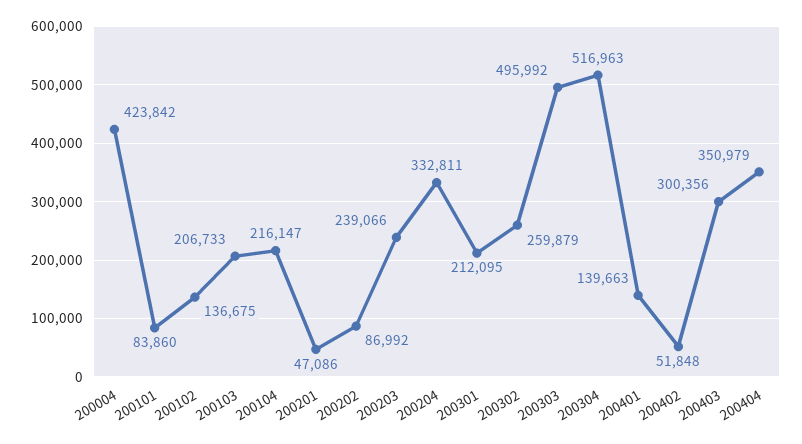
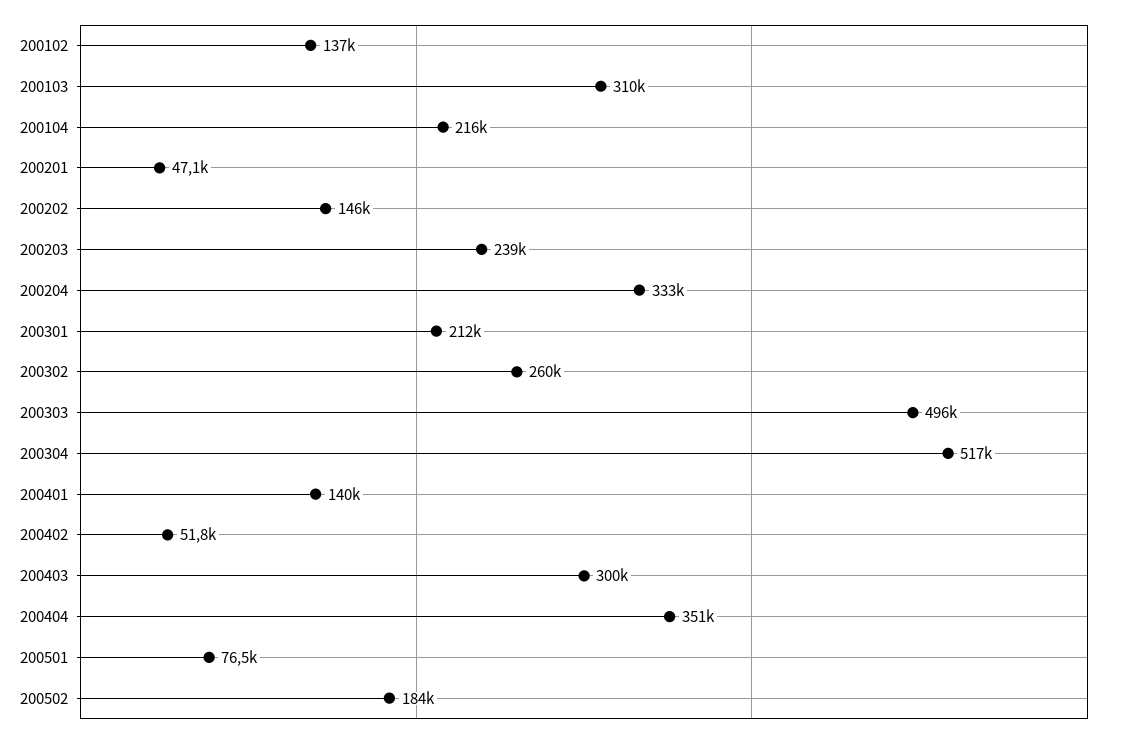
200004: 423842 -> none
200101: 83860 -> none
200103: 206733 -> 310000
200202: 86992 -> 146000
200501: none -> 76500
200502: none -> 184000

